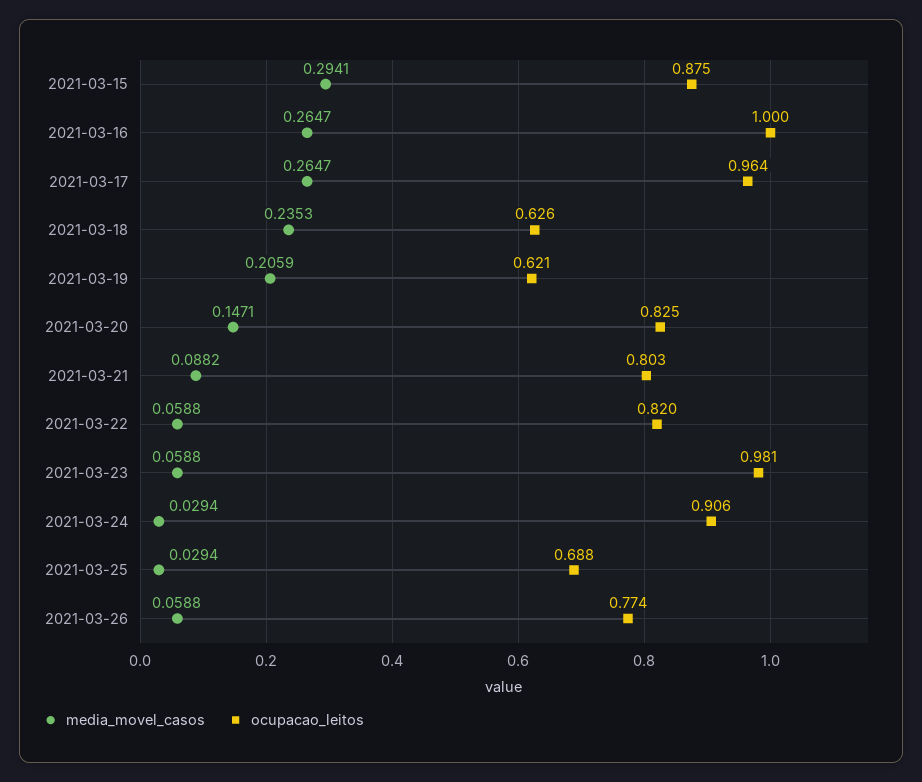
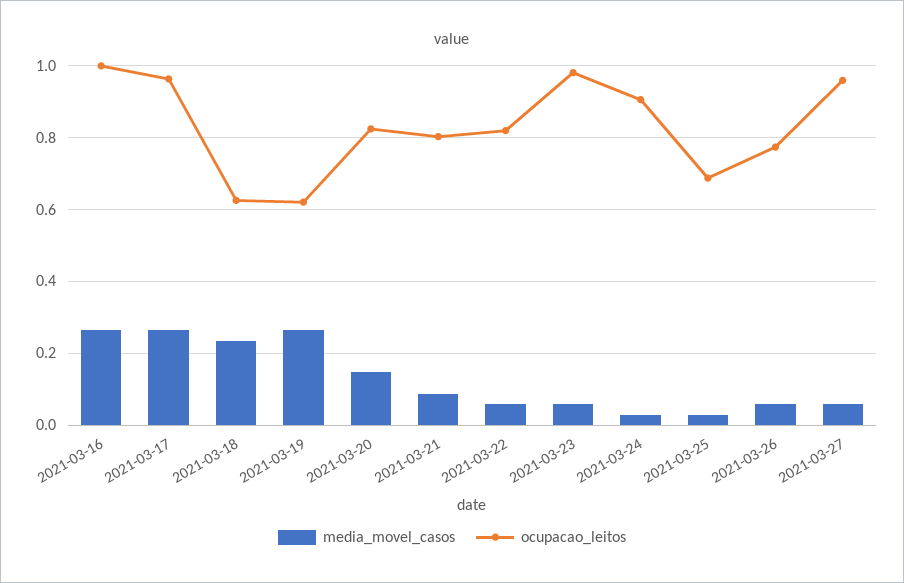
media_movel_casos, 2021-03-15: 0.2941 -> none
ocupacao_leitos, 2021-03-15: 0.875 -> none
media_movel_casos, 2021-03-19: 0.2059 -> 0.26
media_movel_casos, 2021-03-27: none -> 0.06
ocupacao_leitos, 2021-03-27: none -> 0.96

